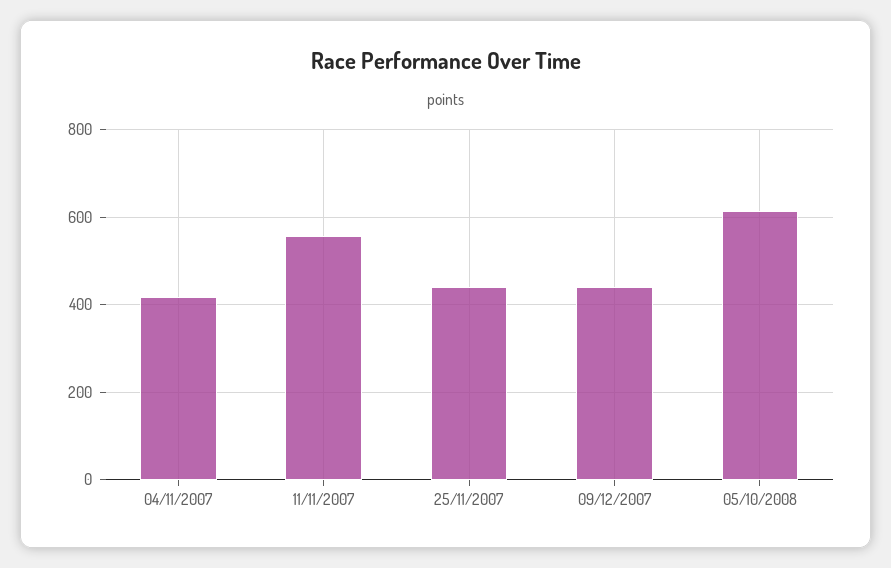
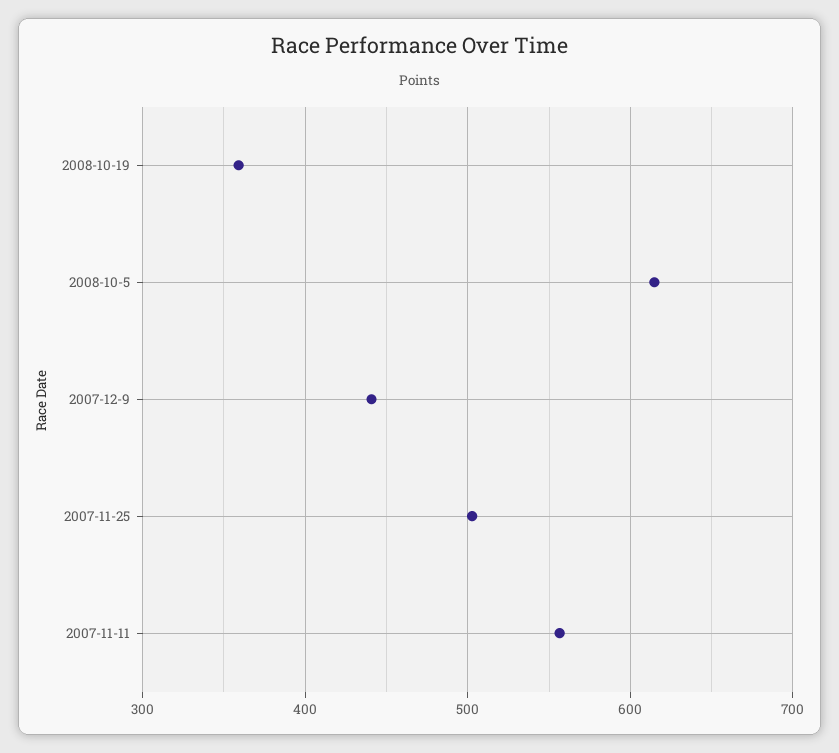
04/11/2007: 420 -> none
25/11/2007: 440 -> 500
2008-10-19: none -> 360

